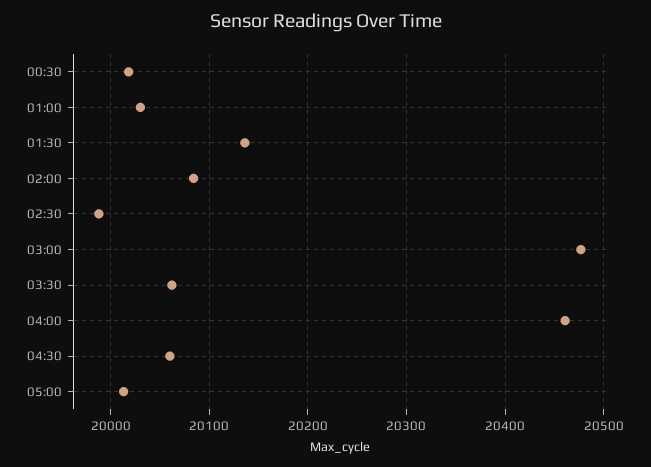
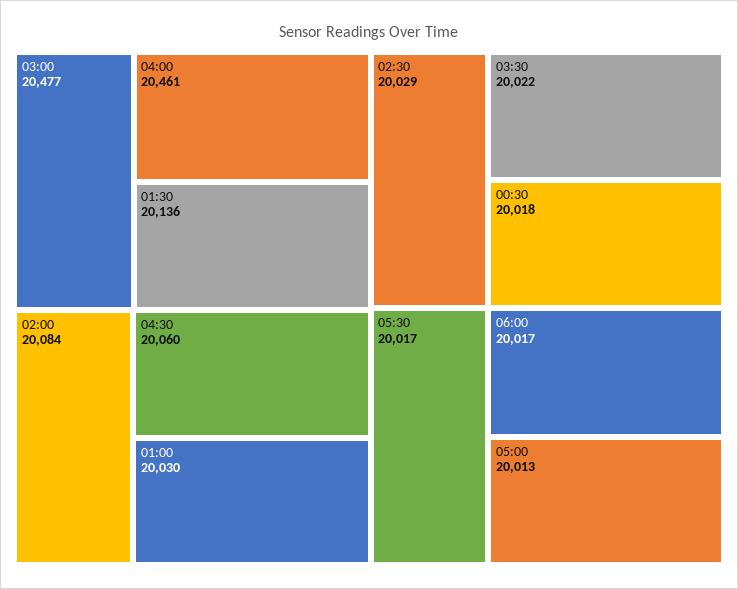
02:30: 19990 -> 20029
03:30: 20060 -> 20022
05:30: none -> 20017
06:00: none -> 20017

